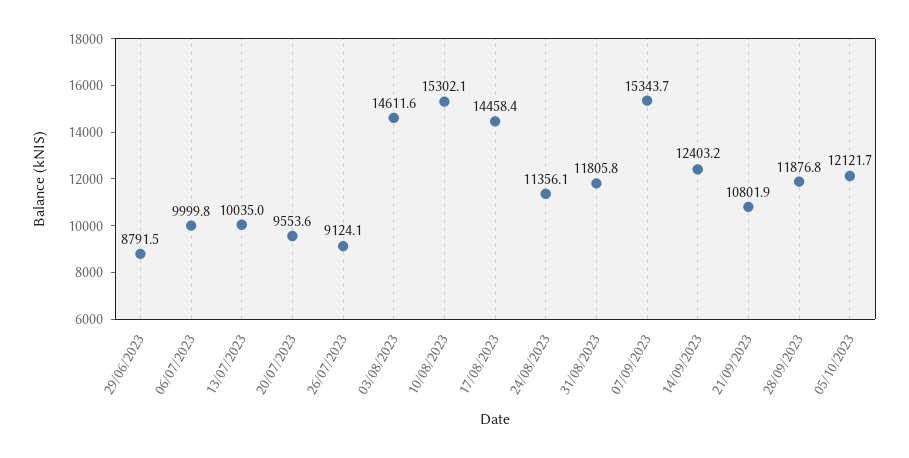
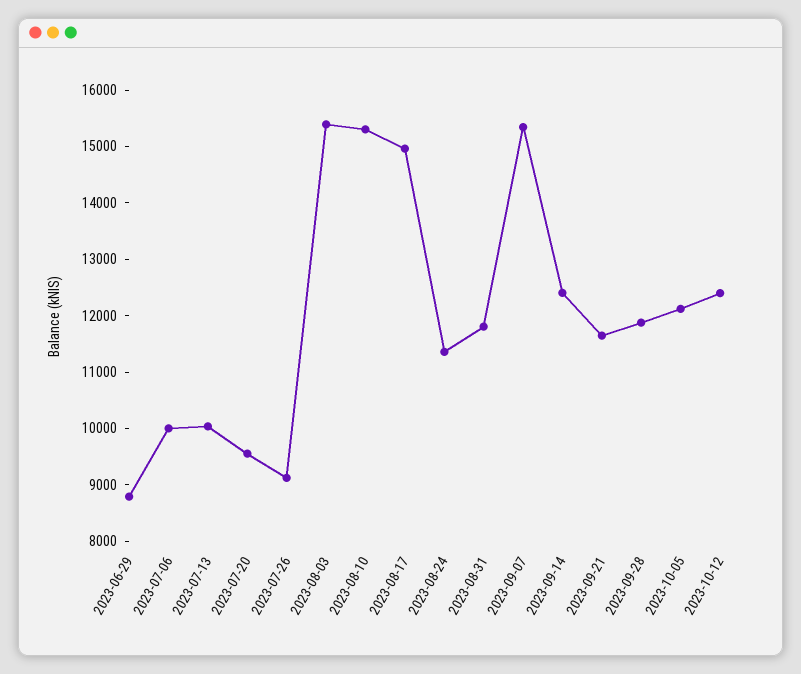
03/08/2023: 14611.6 -> 15400
17/08/2023: 14458.4 -> 15000
21/09/2023: 10801.9 -> 11600
2023-10-12: none -> 12400

